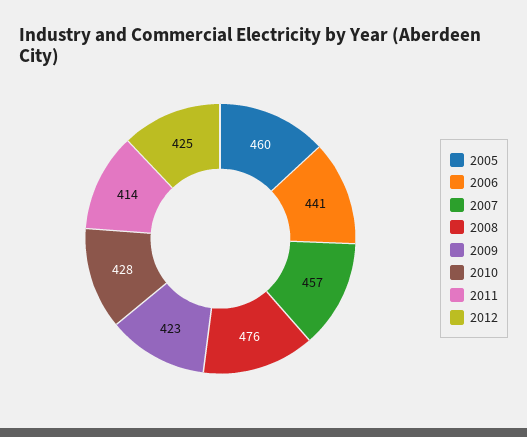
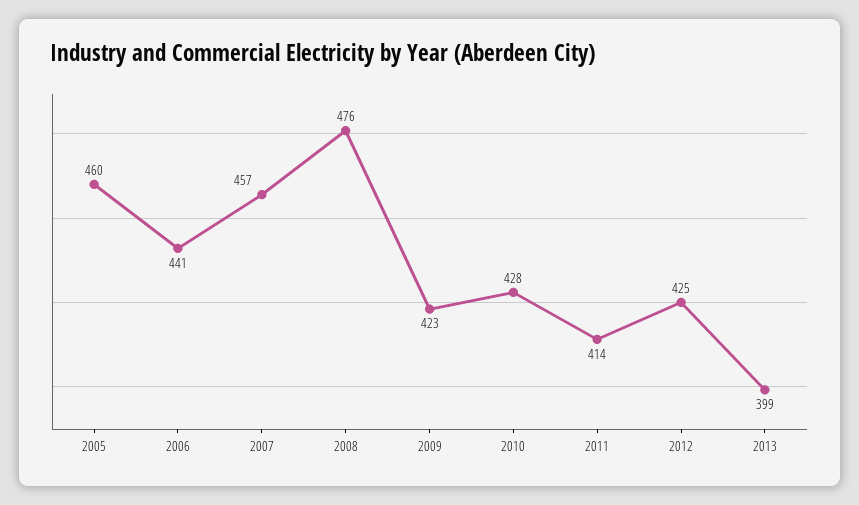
2013: none -> 399

